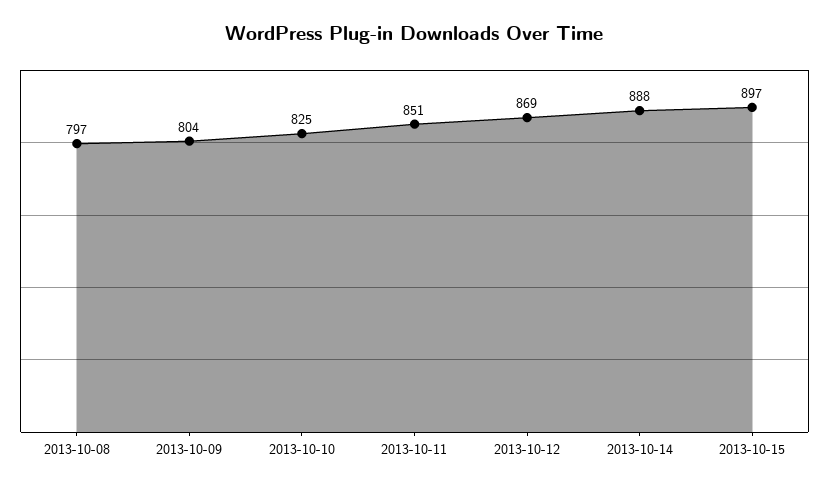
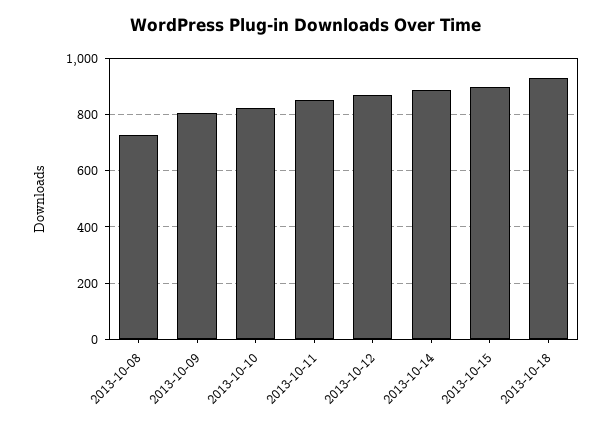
2013-10-08: 797 -> 725
2013-10-18: none -> 925

